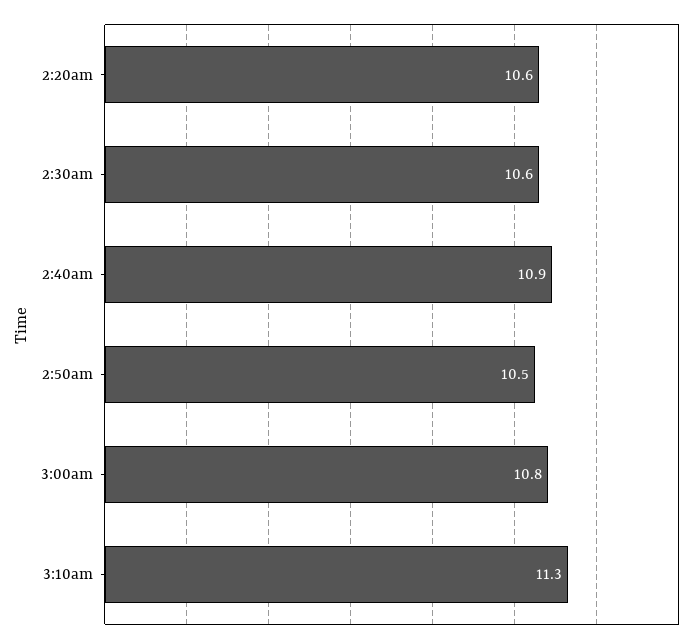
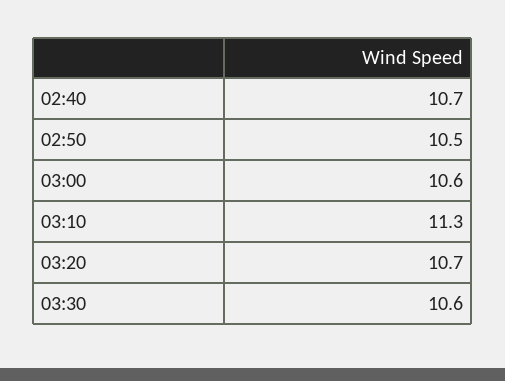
2:20am: 10.6 -> none
2:30am: 10.6 -> none
2:40am: 10.9 -> 10.7
3:00am: 10.8 -> 10.6
03:20: none -> 10.7
03:30: none -> 10.6

